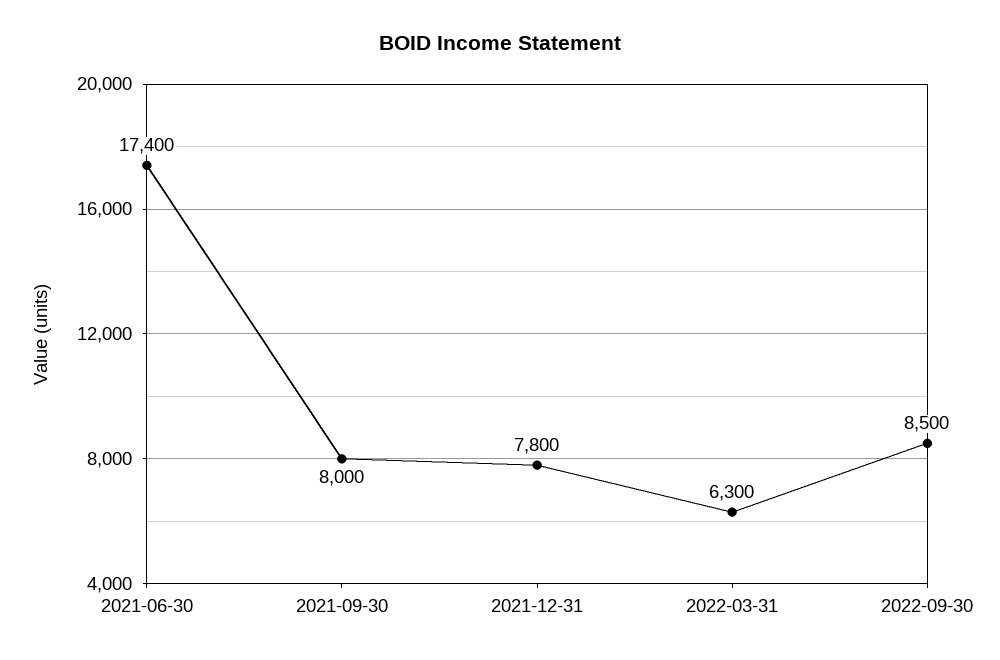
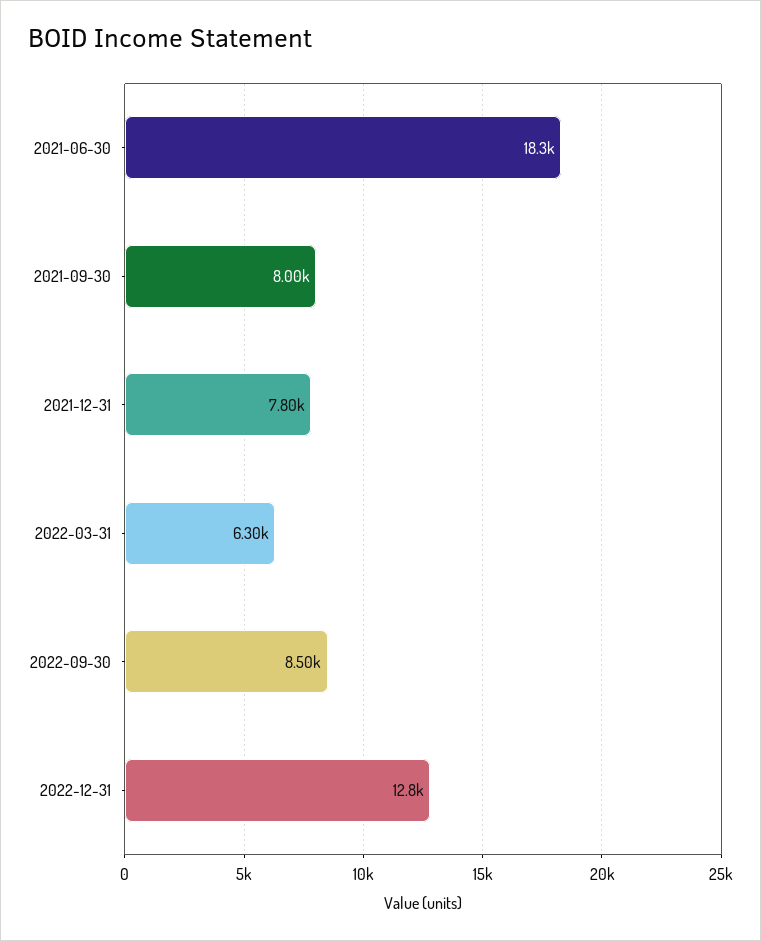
2021-06-30: 17400 -> 18300
2022-12-31: none -> 12800

